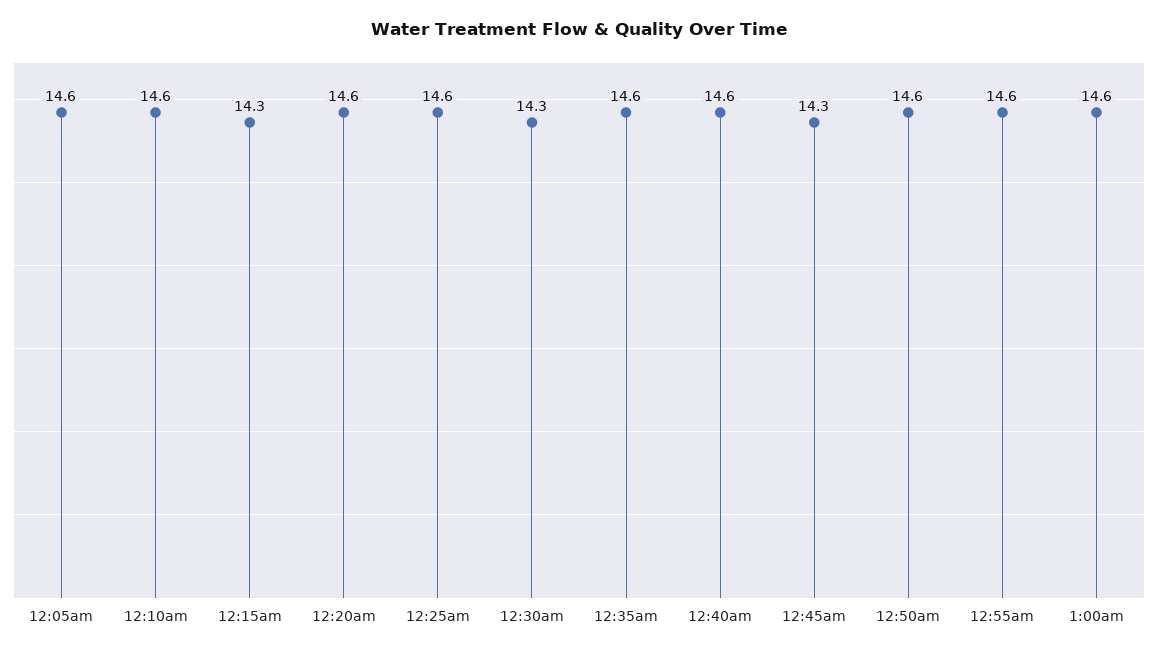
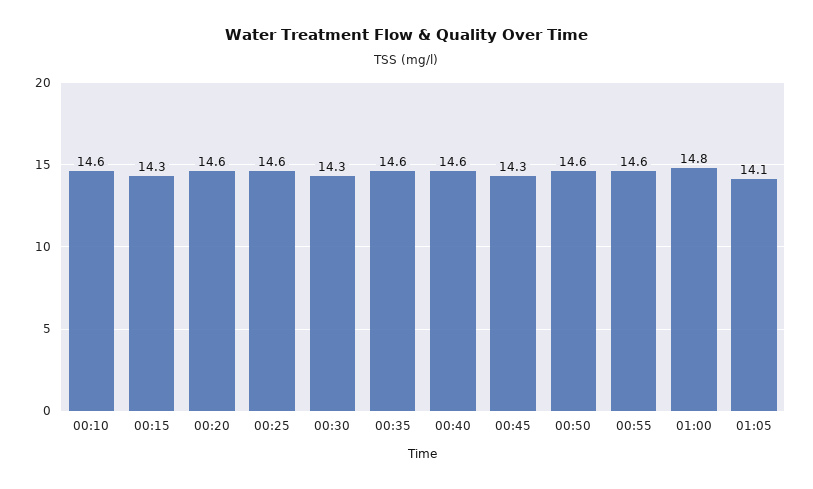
12:05am: 14.6 -> none
1:00am: 14.6 -> 14.8
01:05: none -> 14.1

